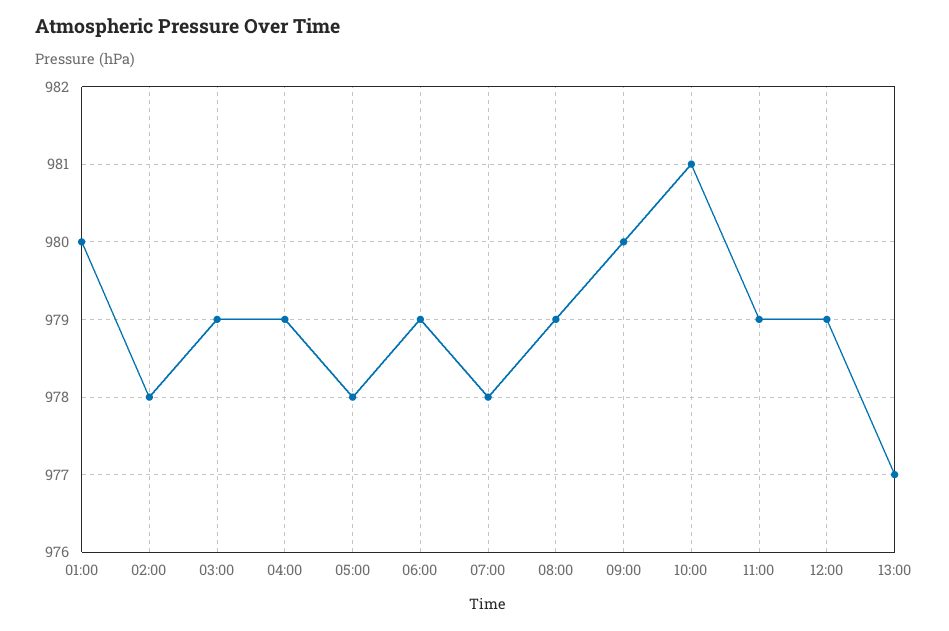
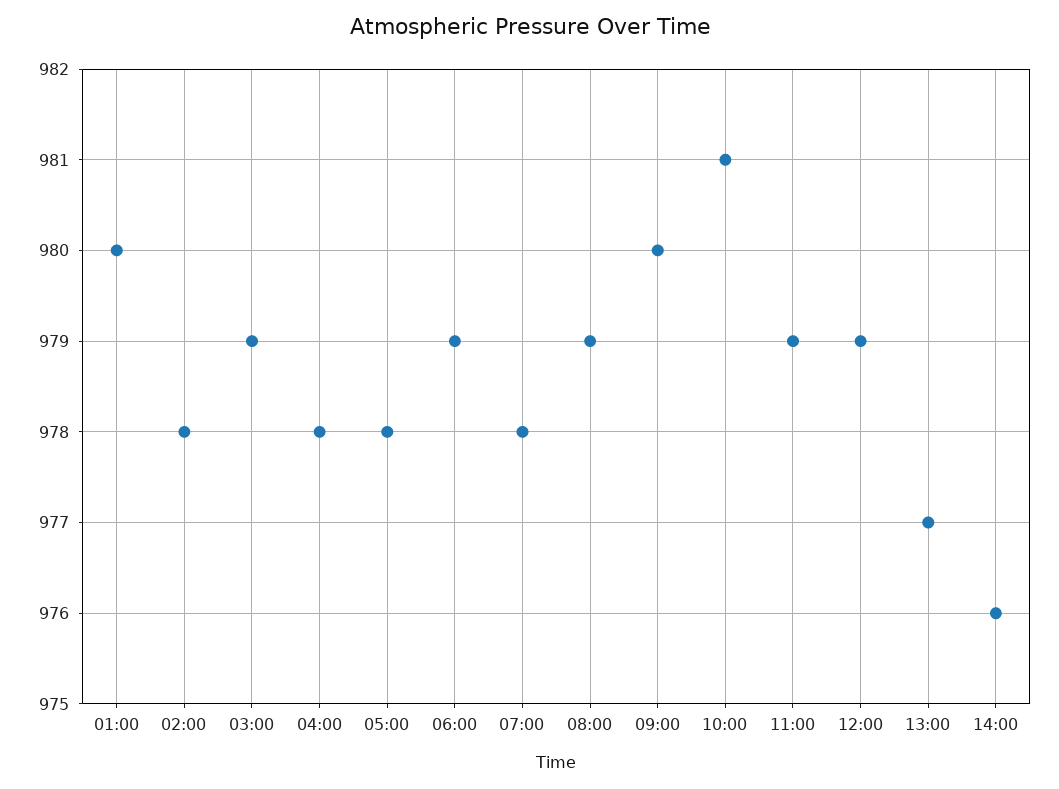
04:00: 979 -> 978
14:00: none -> 976

